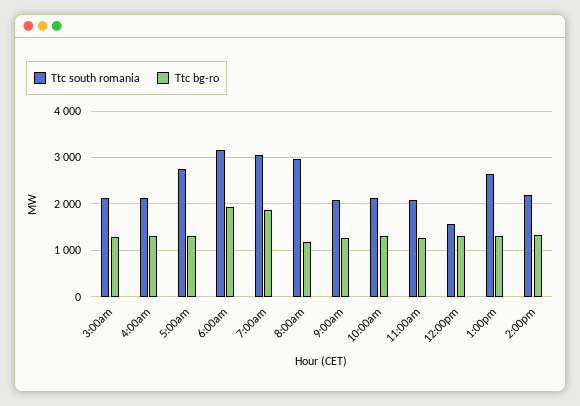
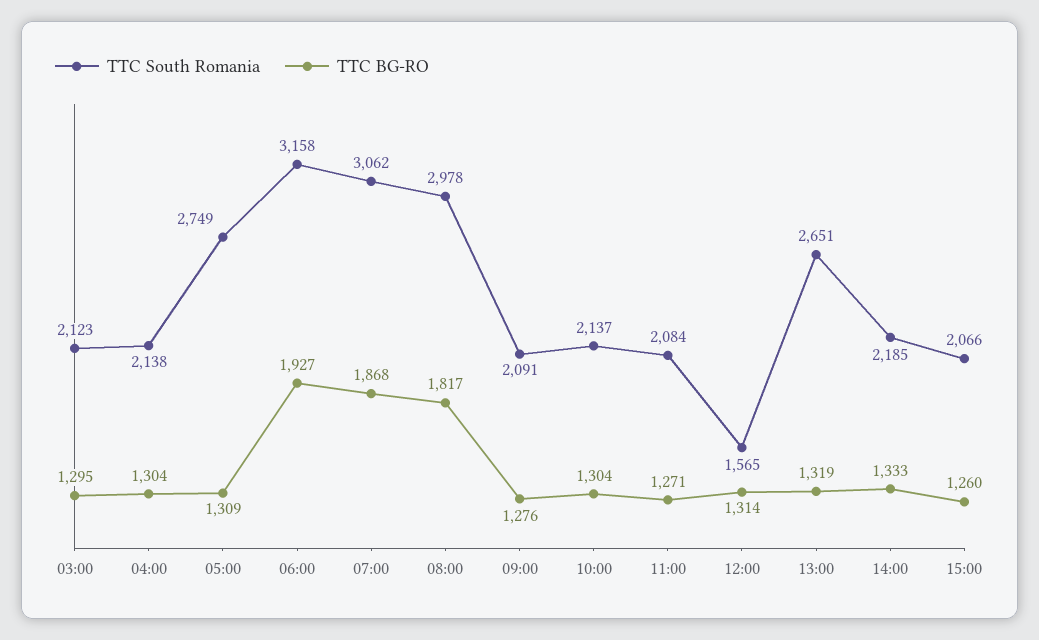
Ttc bg-ro, 8:00am: 1200 -> 1817
Ttc south romania, 15:00: none -> 2066
Ttc bg-ro, 15:00: none -> 1260

